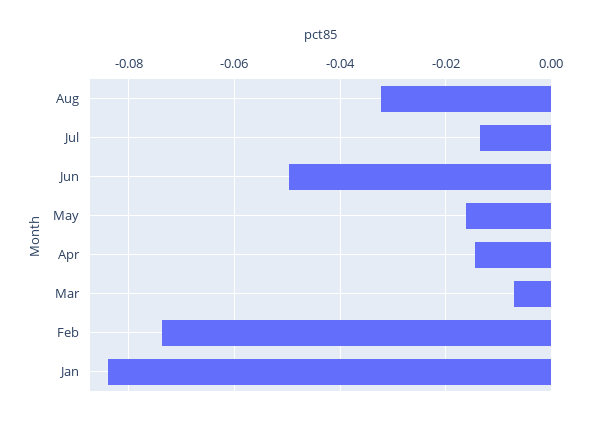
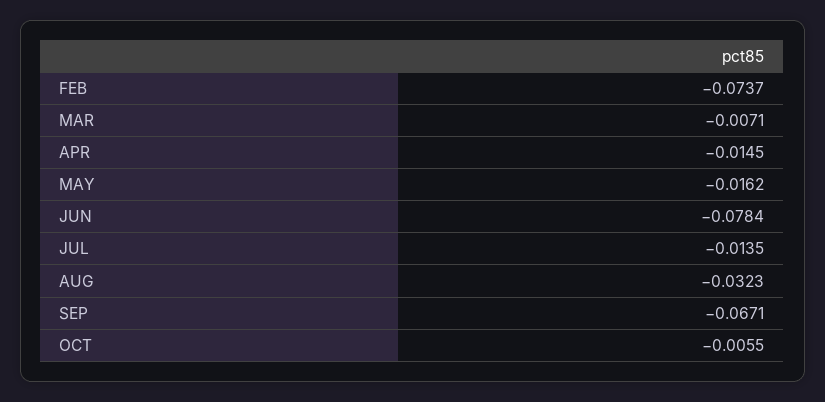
Jun: -0.05 -> -0.0784
Jan: -0.084 -> none
SEP: none -> -0.0671
OCT: none -> -0.0055

